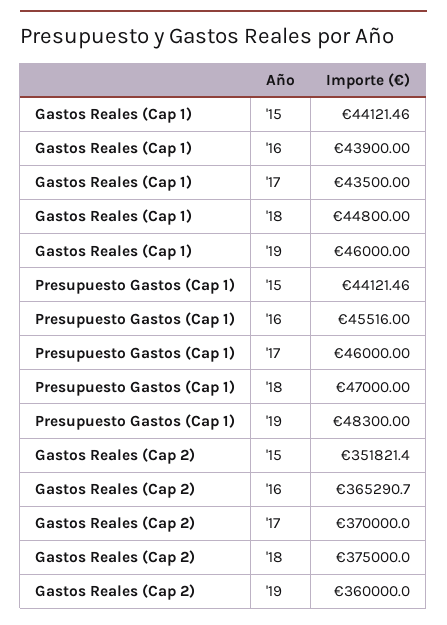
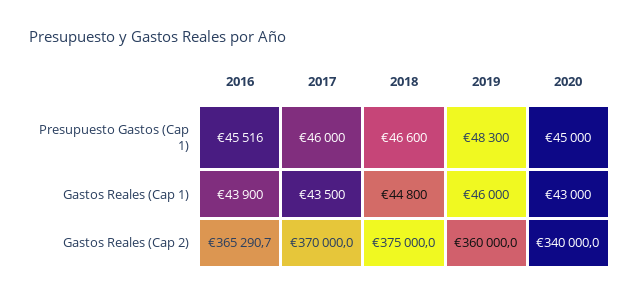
Gastos Reales (Cap 1), '15: 44121.46 -> none
Presupuesto Gastos (Cap 1), '15: 44121.46 -> none
Presupuesto Gastos (Cap 1), '18: 47000 -> 46600
Gastos Reales (Cap 2), '15: 351821.4 -> none
Presupuesto Gastos (Cap 1), 2020: none -> 45000
Gastos Reales (Cap 1), 2020: none -> 43000
Gastos Reales (Cap 2), 2020: none -> 340000

